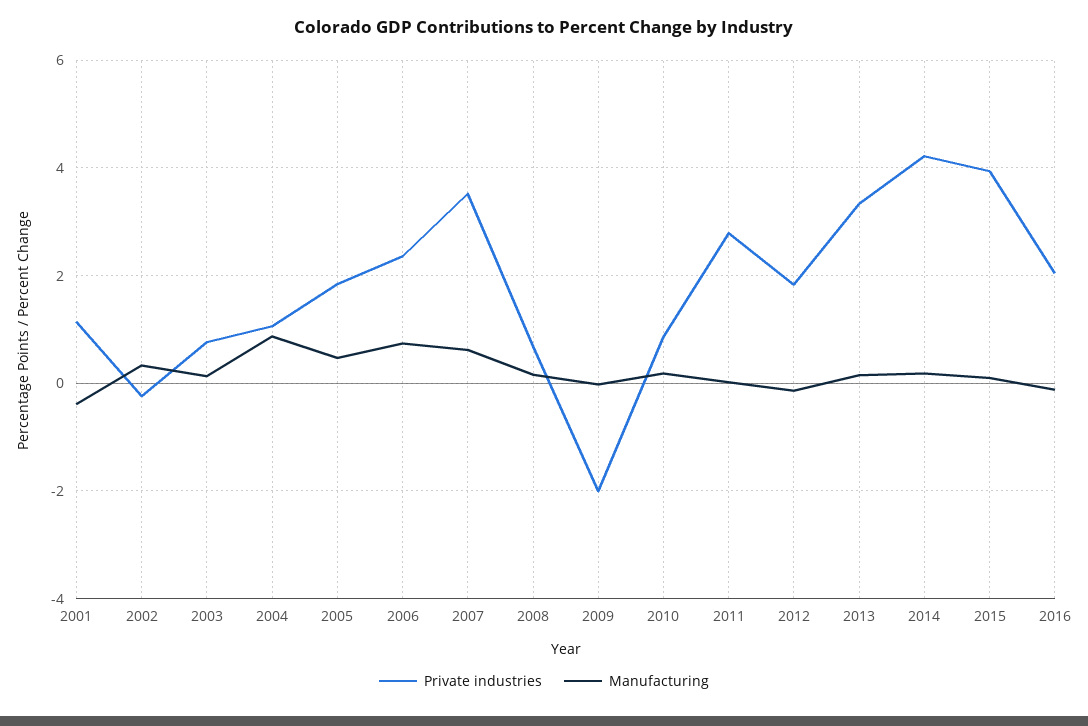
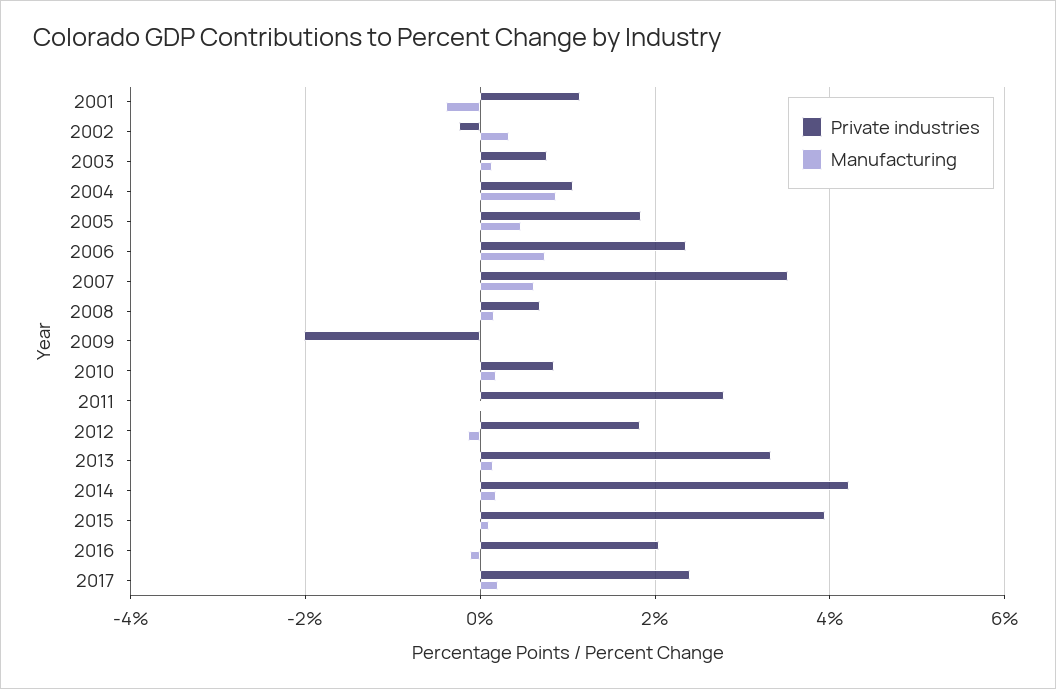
Private industries, 2017: none -> 2.4
Manufacturing, 2017: none -> 0.2

